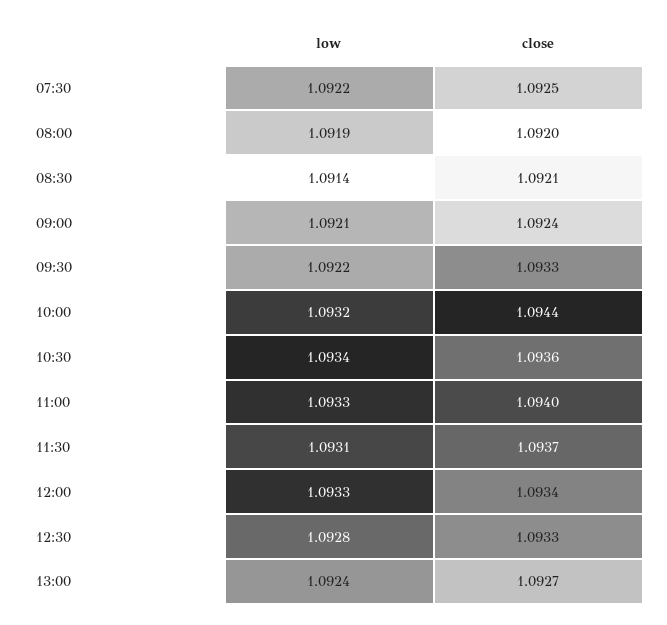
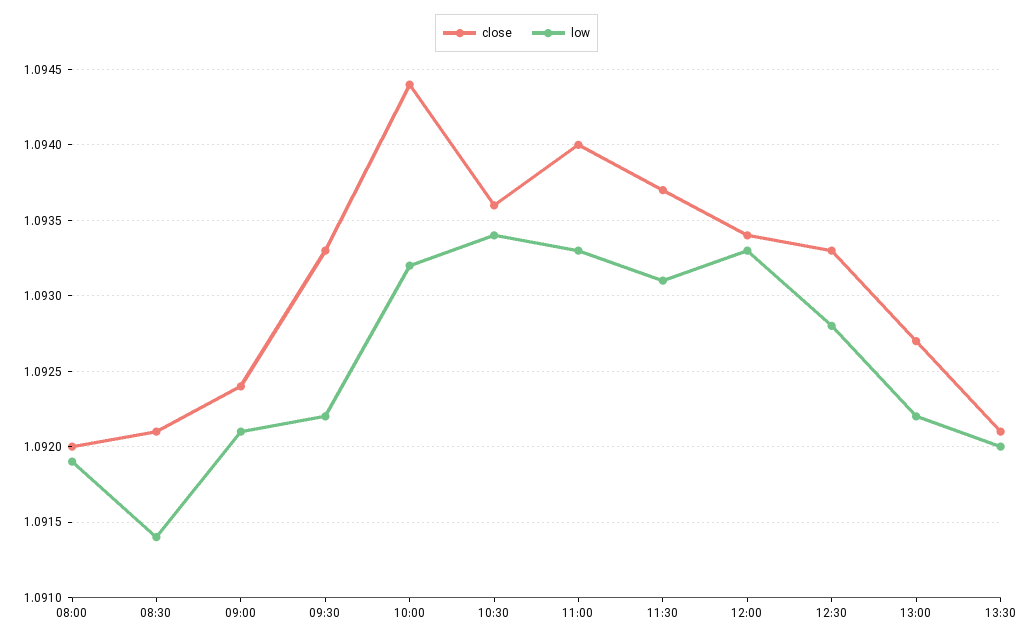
low, 07:30: 1.0922 -> none
close, 07:30: 1.0925 -> none
low, 13:00: 1.0924 -> 1.0922
close, 13:30: none -> 1.0921
low, 13:30: none -> 1.092

